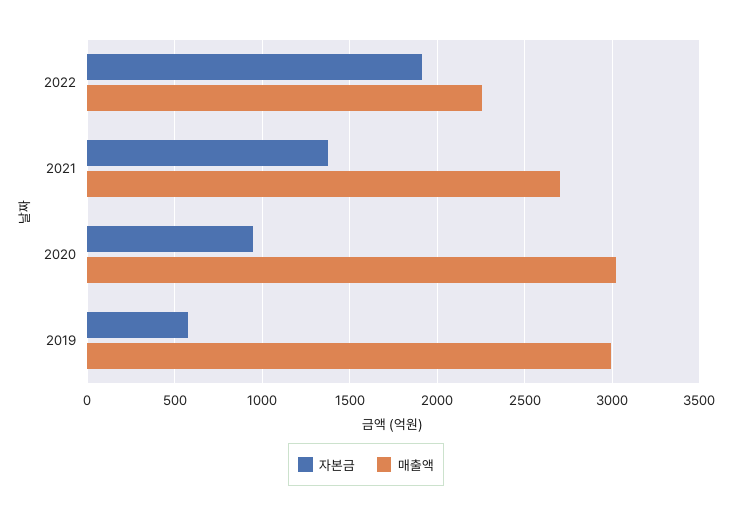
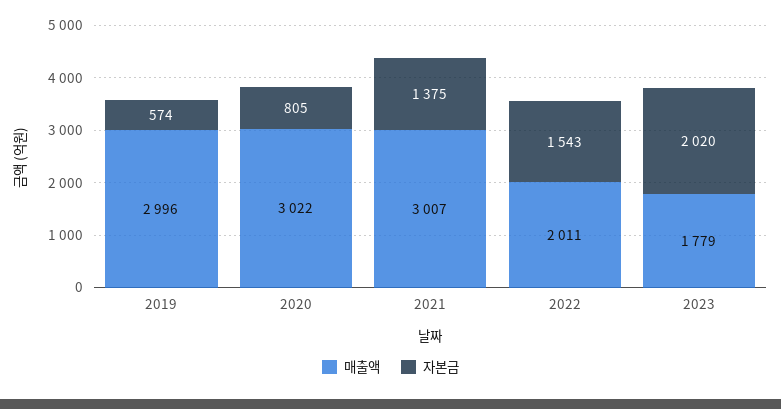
자본금, 2022: 1900 -> 1543
매출액, 2022: 2250 -> 2011
매출액, 2021: 2700 -> 3007
자본금, 2020: 950 -> 805
매출액, 2023: none -> 1779
자본금, 2023: none -> 2020

